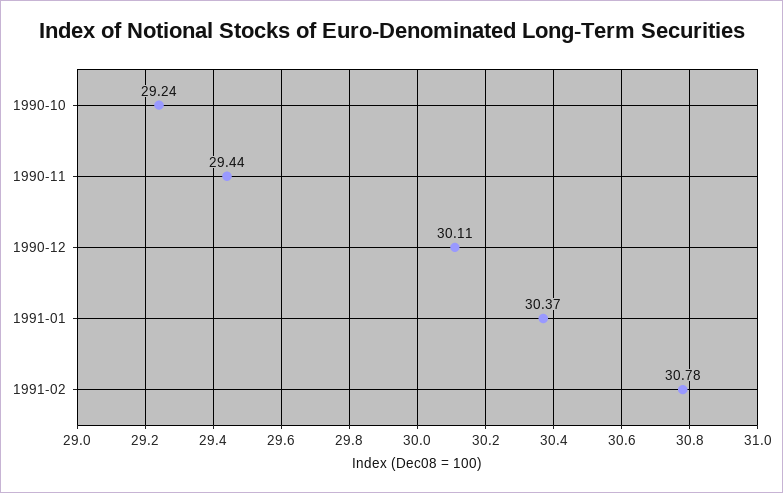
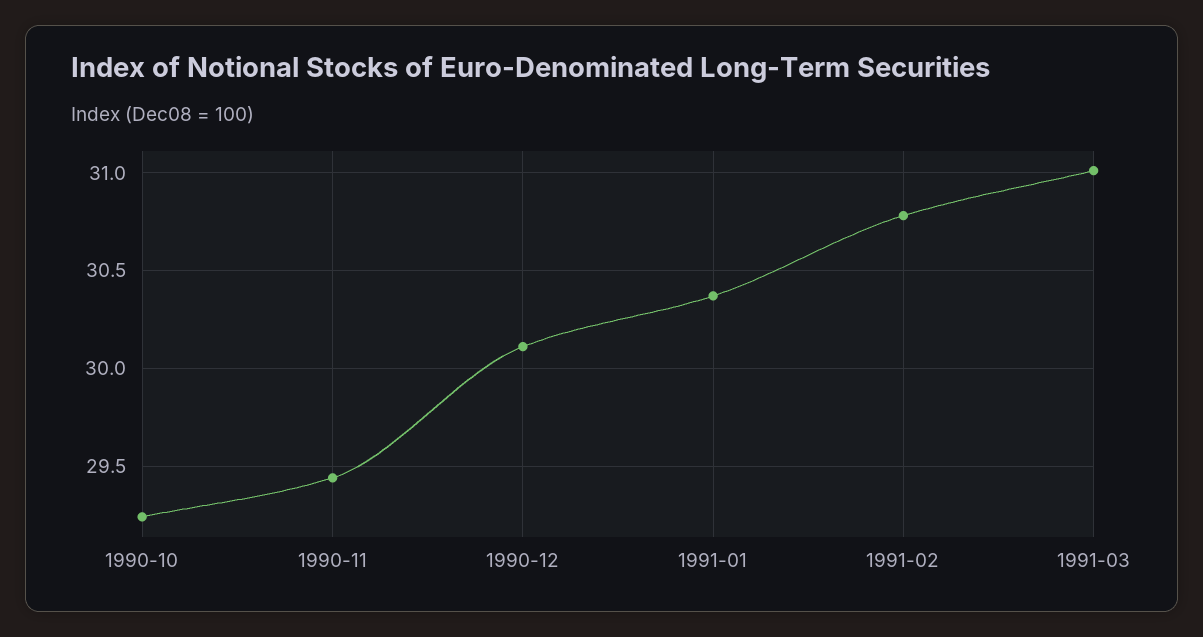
1991-03: none -> 31

